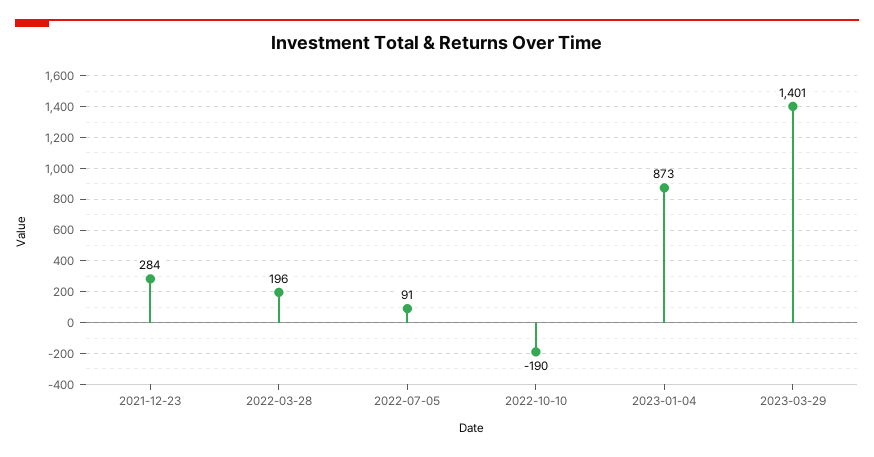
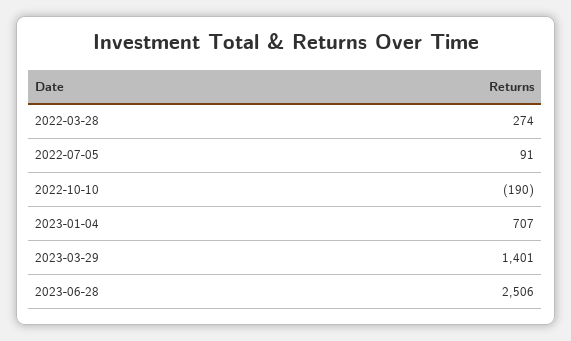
2021-12-23: 284 -> none
2022-03-28: 196 -> 274
2023-01-04: 873 -> 707
2023-06-28: none -> 2506

